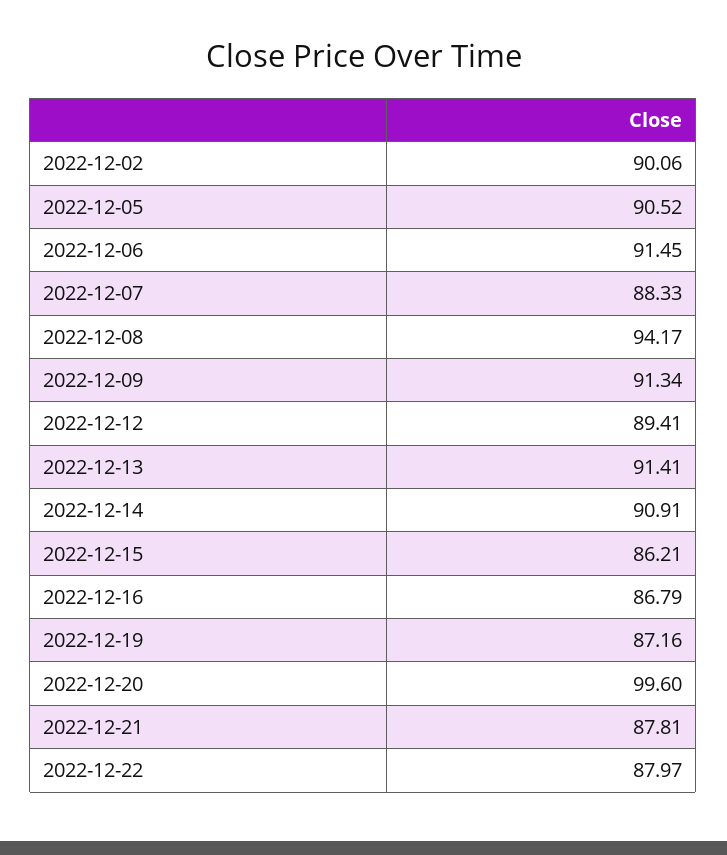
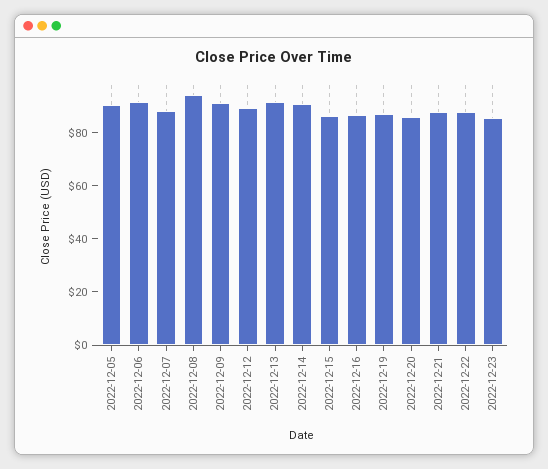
2022-12-02: 90.06 -> none
2022-12-20: 99.6 -> 85
2022-12-23: none -> 85

